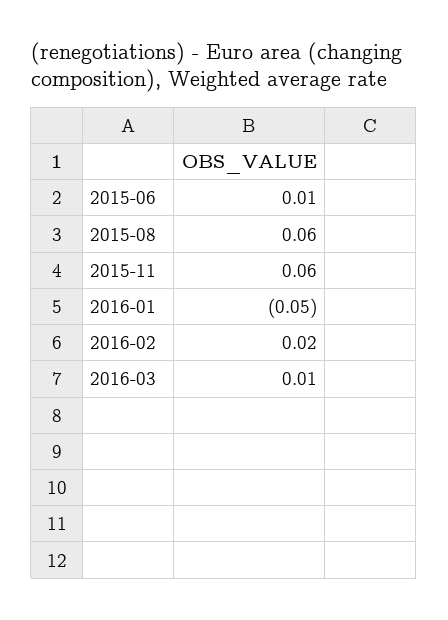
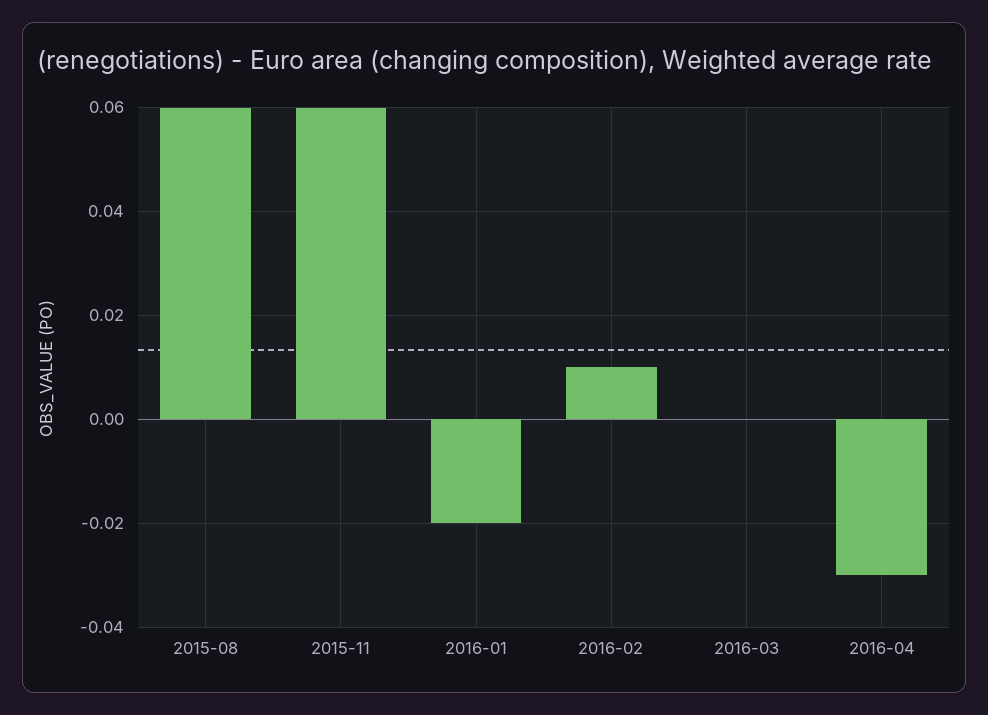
2015-06: 0.01 -> none
2016-01: -0.05 -> -0.02
2016-02: 0.02 -> 0.01
2016-03: 0.01 -> 0
2016-04: none -> -0.03

